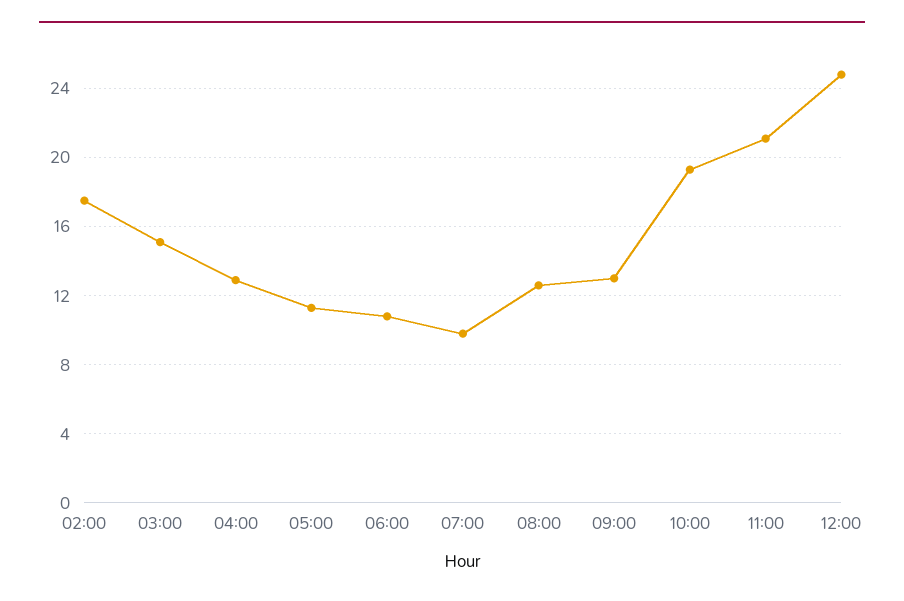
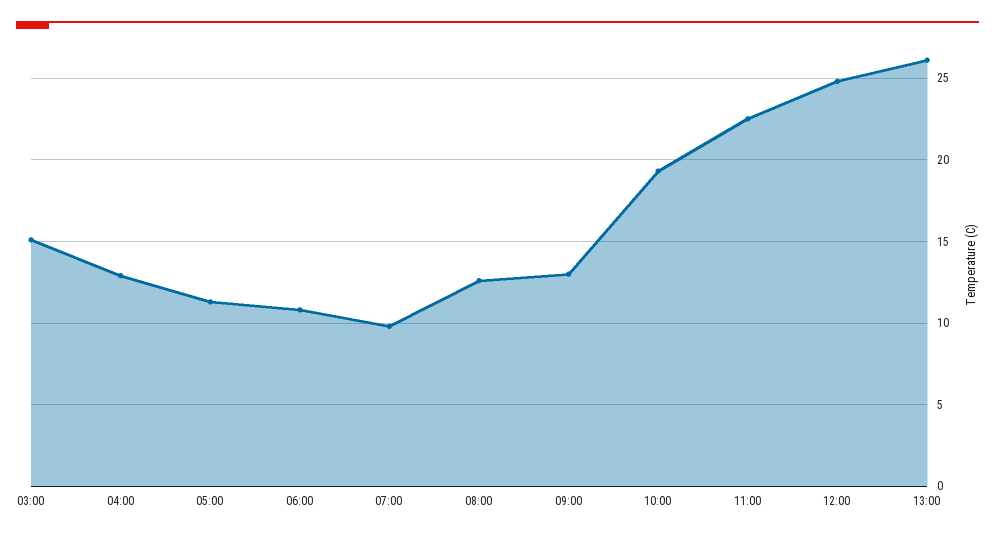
02:00: 17.5 -> none
11:00: 21 -> 22.5
13:00: none -> 26

